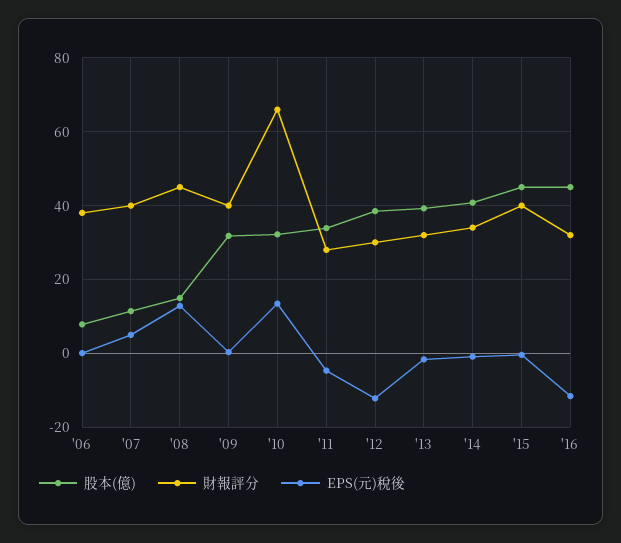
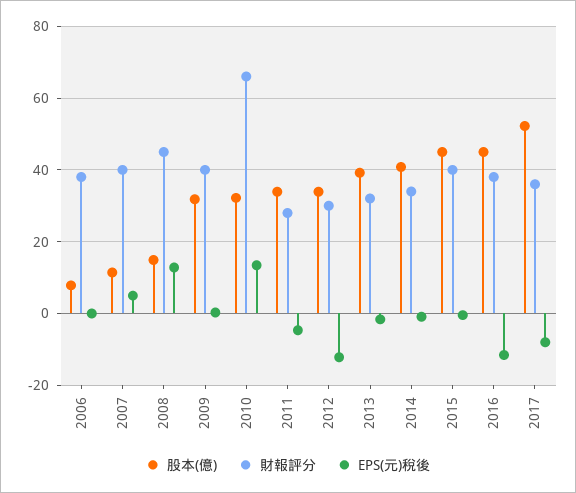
股本(億), '12: 38 -> 34
財報評分, '16: 32 -> 38
股本(億), 2017: none -> 52
財報評分, 2017: none -> 36
EPS(元)稅後, 2017: none -> -8

